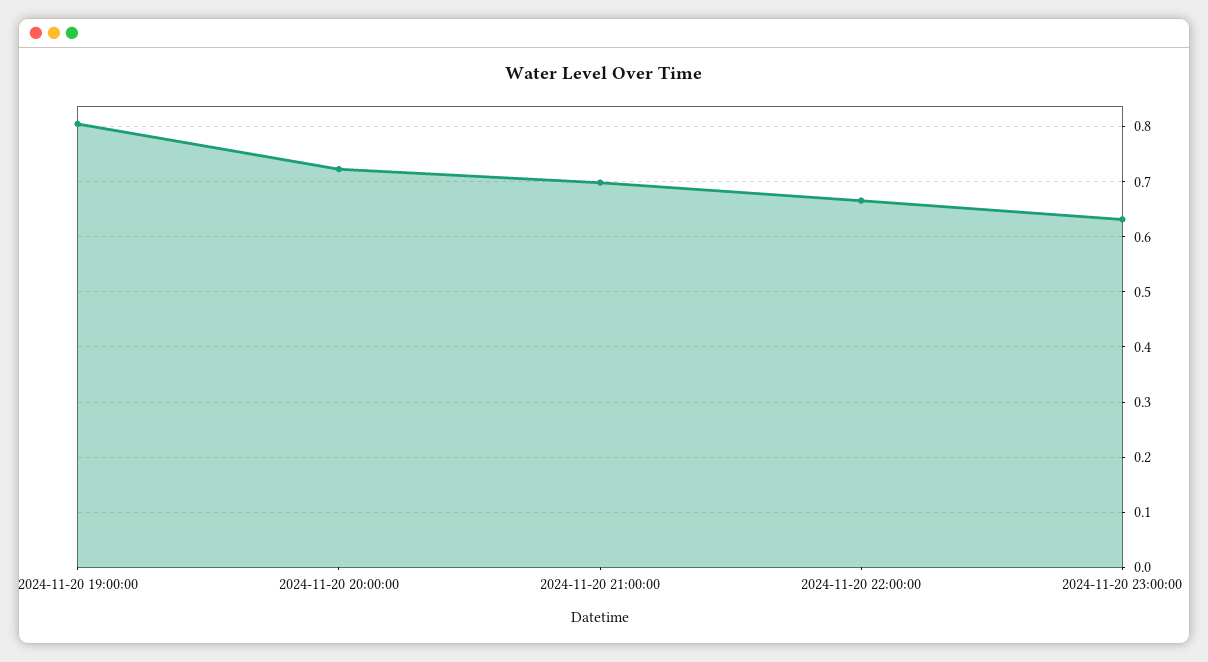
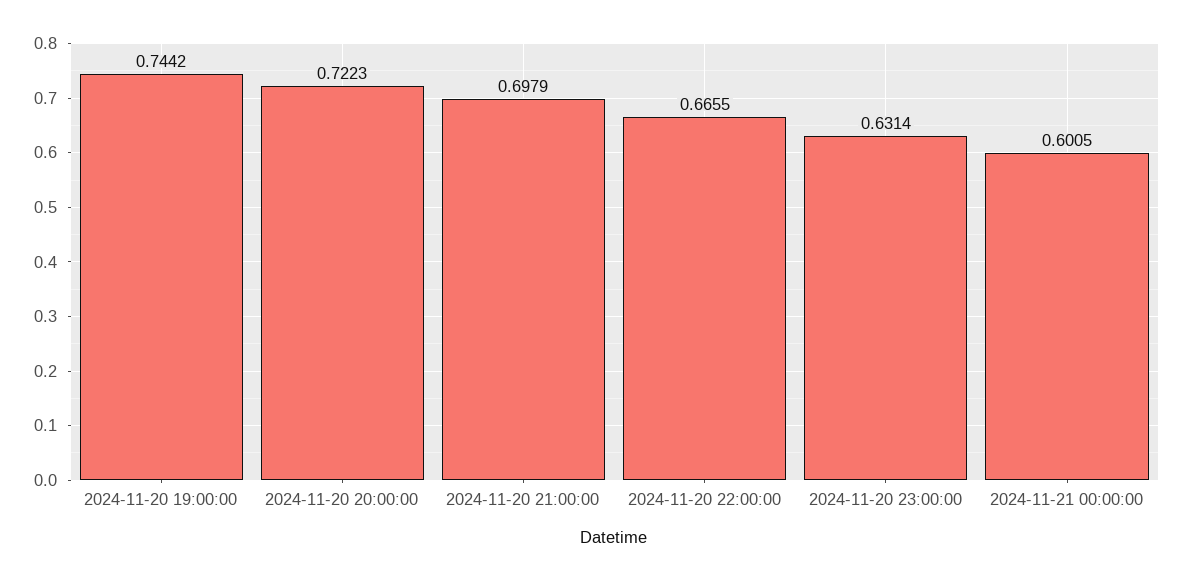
2024-11-20 19:00:00: 0.8 -> 0.7442
2024-11-21 00:00:00: none -> 0.6005

